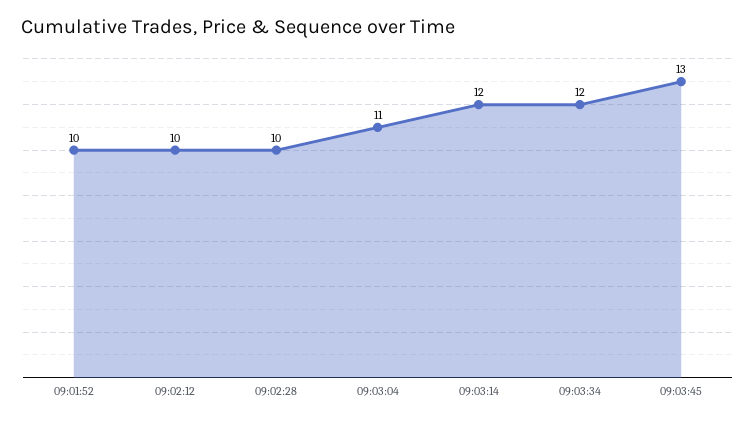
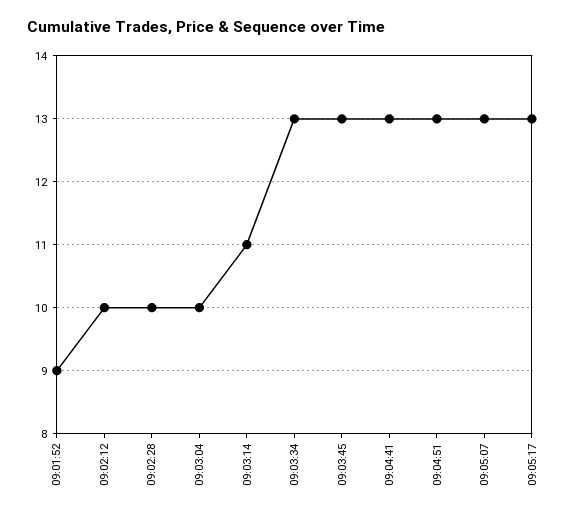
09:01:52: 10 -> 9
09:03:04: 11 -> 10
09:03:14: 12 -> 11
09:03:34: 12 -> 13
09:04:41: none -> 13
09:04:51: none -> 13
09:05:07: none -> 13
09:05:17: none -> 13

